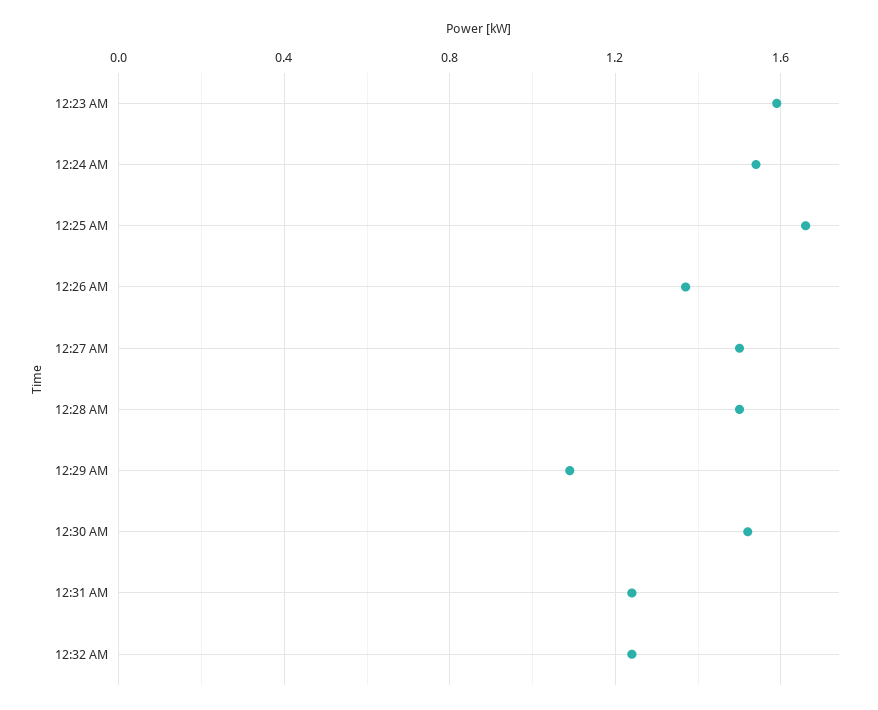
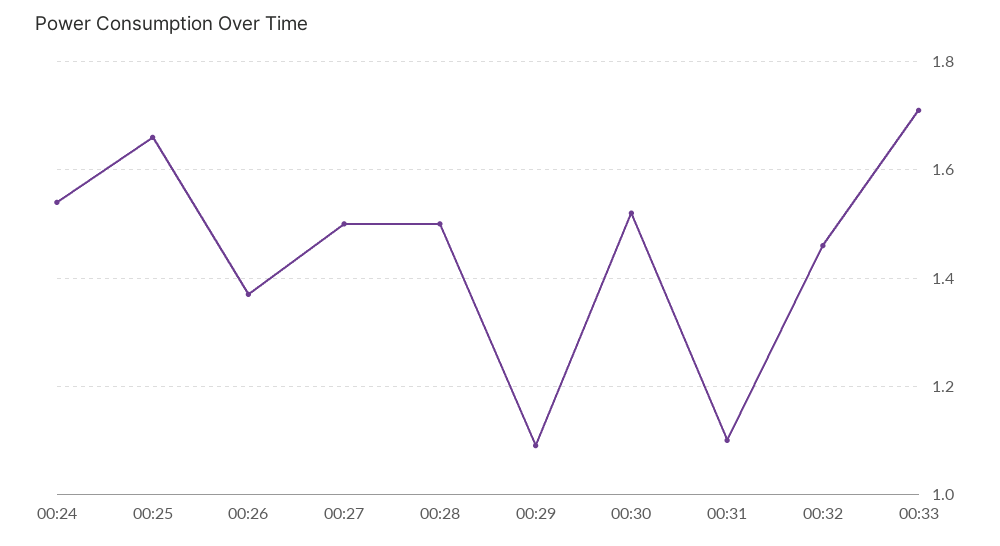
12:23 AM: 1.6 -> none
12:31 AM: 1.25 -> 1.1
12:32 AM: 1.25 -> 1.45
00:33: none -> 1.7

